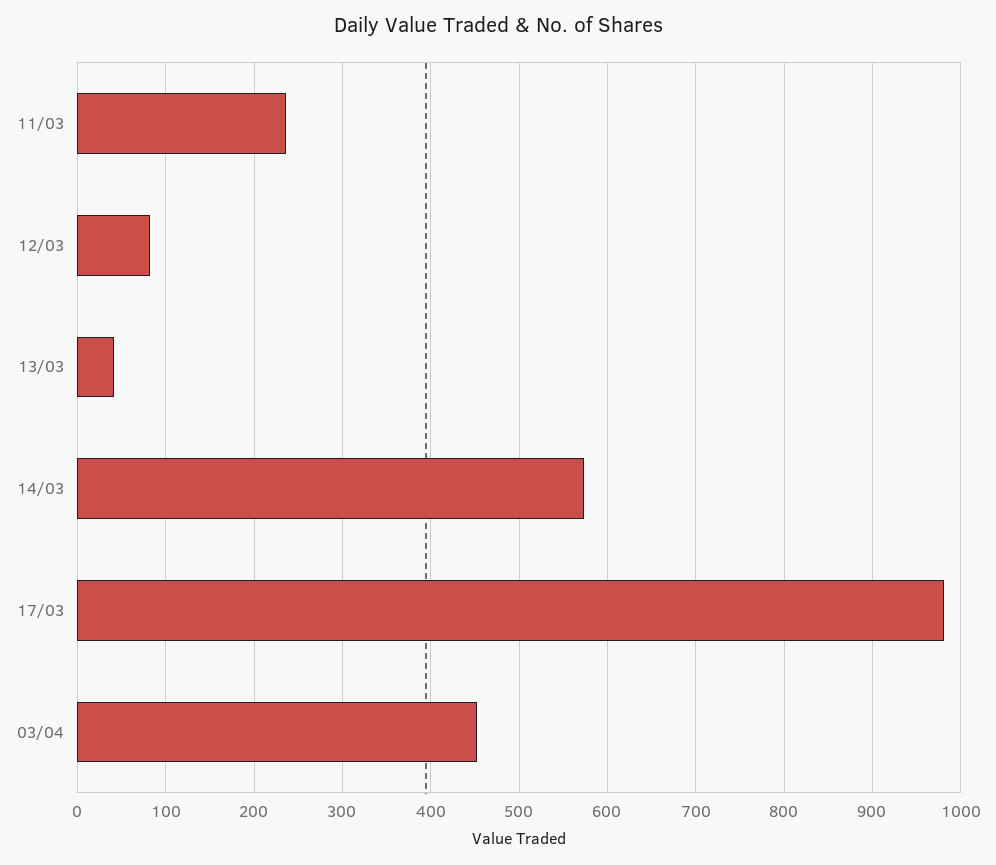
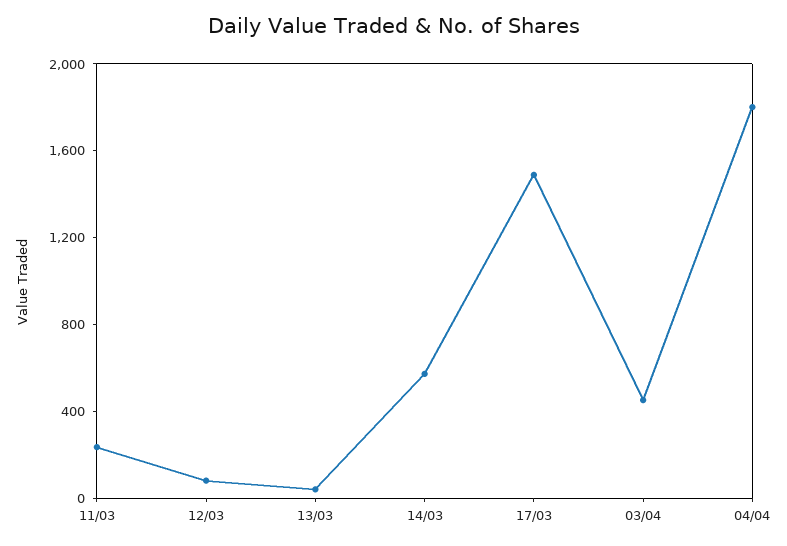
17/03: 980 -> 1500
04/04: none -> 1800

